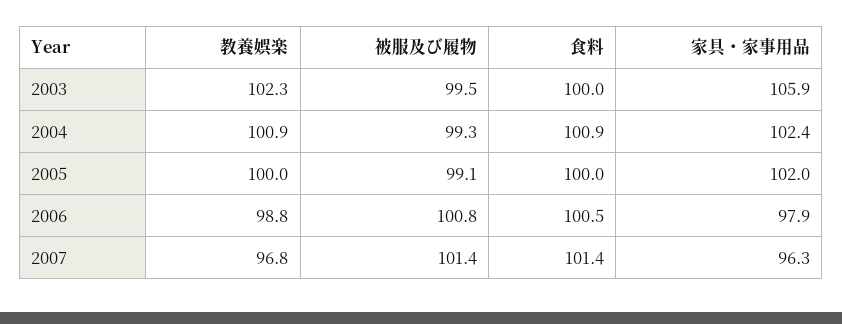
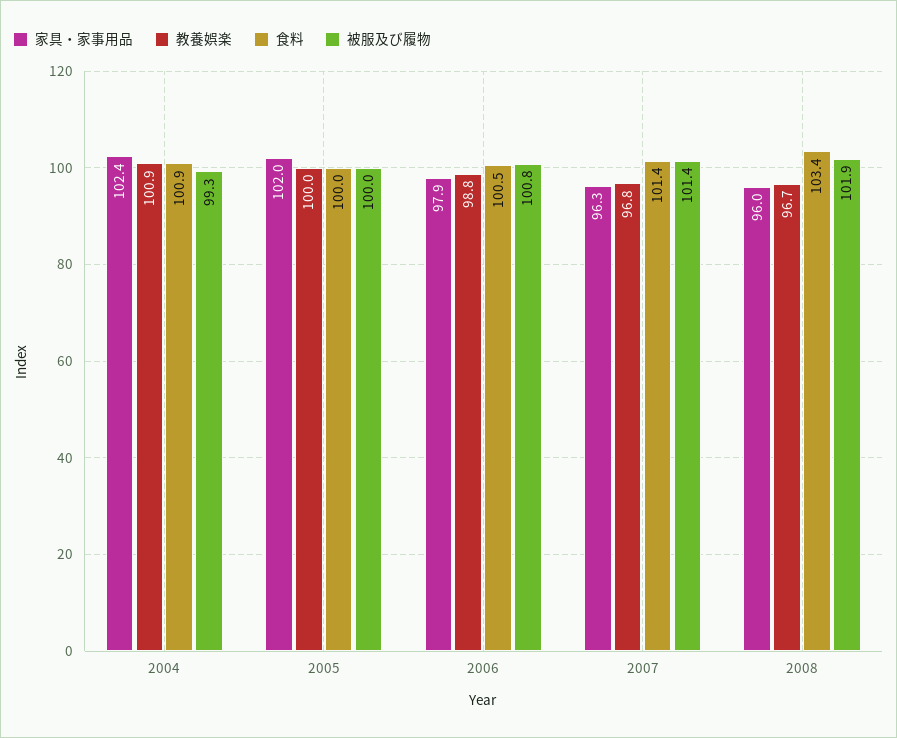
教養娯楽, 2003: 102.3 -> none
被服及び履物, 2003: 99.5 -> none
食料, 2003: 100 -> none
家具・家事用品, 2003: 105.9 -> none
被服及び履物, 2005: 99.1 -> 100
家具・家事用品, 2008: none -> 96
教養娯楽, 2008: none -> 96.7
食料, 2008: none -> 103.4
被服及び履物, 2008: none -> 101.9

